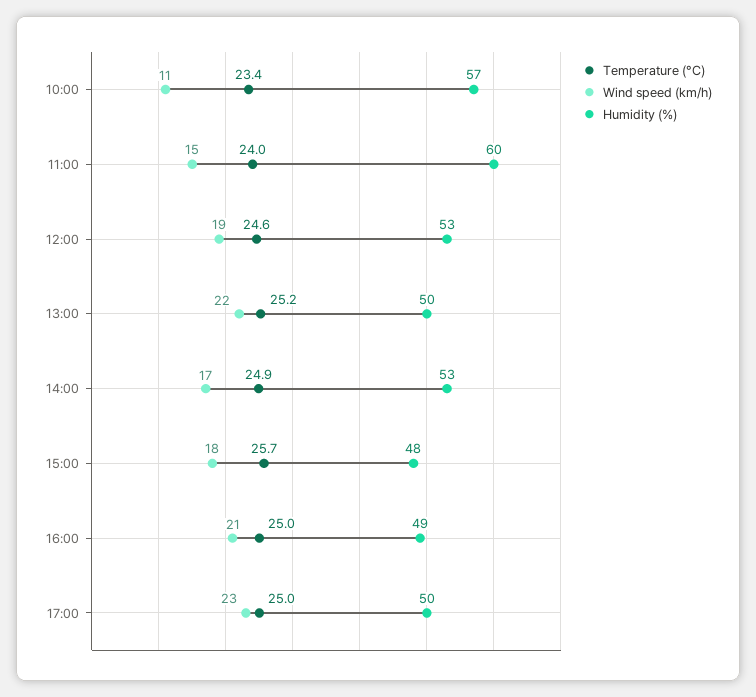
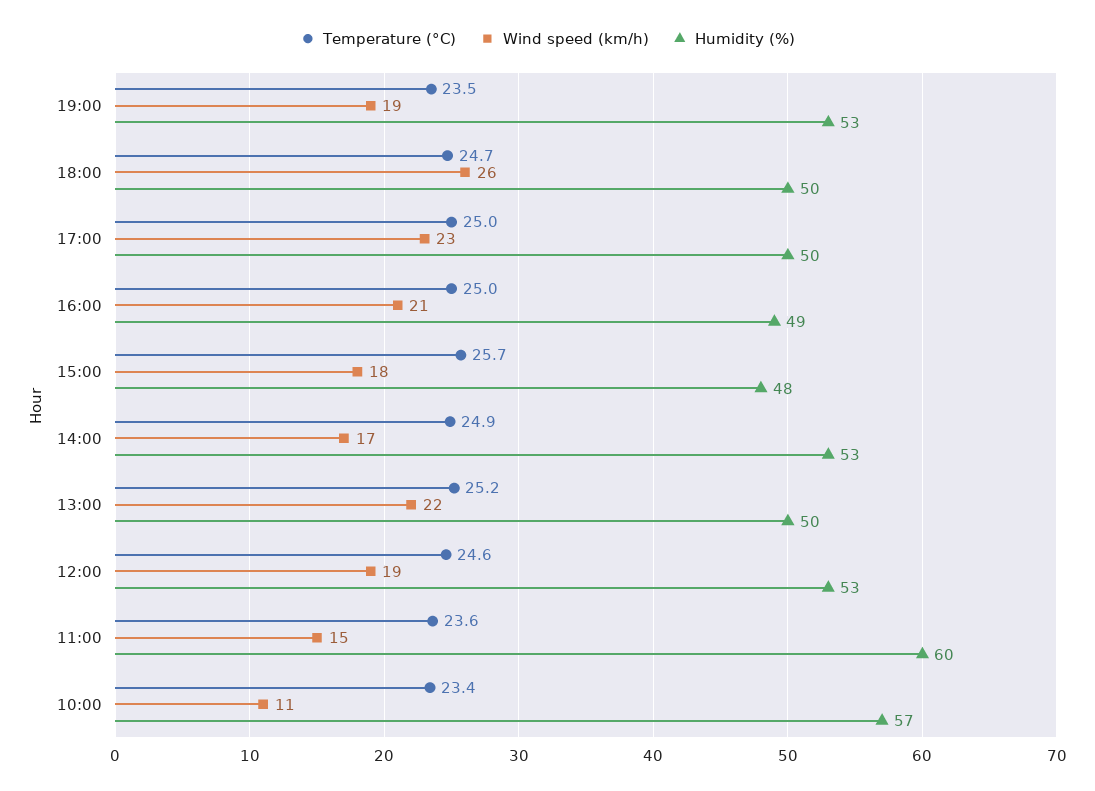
Temperature (°C), 11:00: 24 -> 23.6
Temperature (°C), 19:00: none -> 23.5
Wind speed (km/h), 19:00: none -> 19
Humidity (%), 19:00: none -> 53
Temperature (°C), 18:00: none -> 24.7
Wind speed (km/h), 18:00: none -> 26
Humidity (%), 18:00: none -> 50

